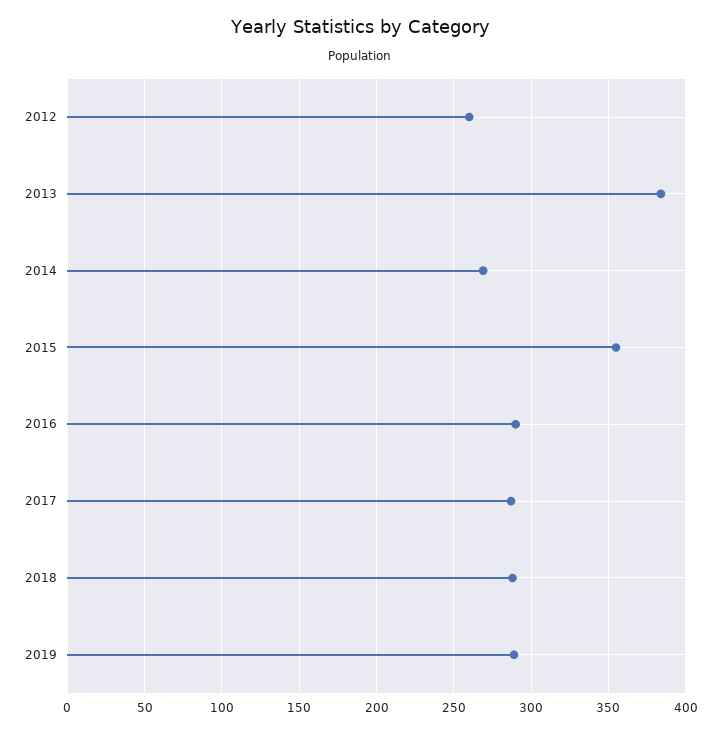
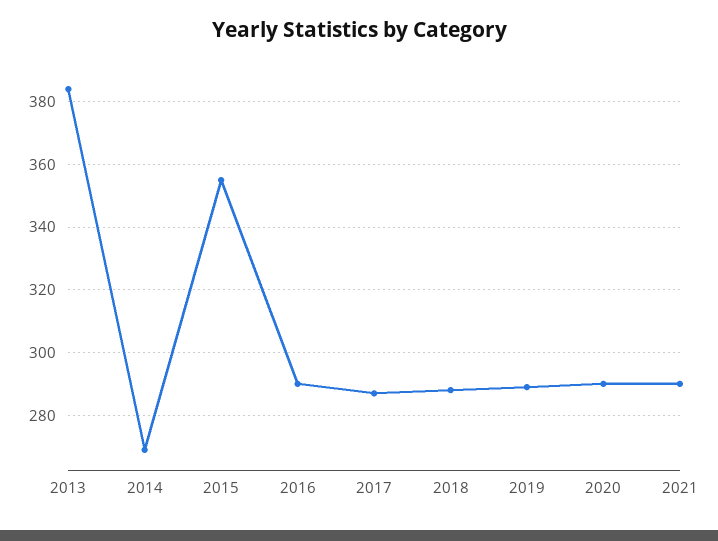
2012: 260 -> none
2020: none -> 290
2021: none -> 290

